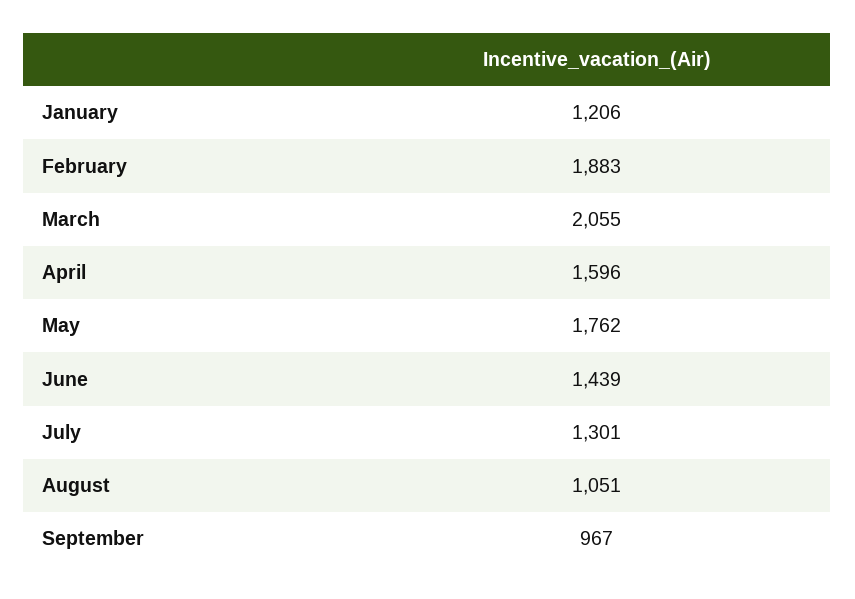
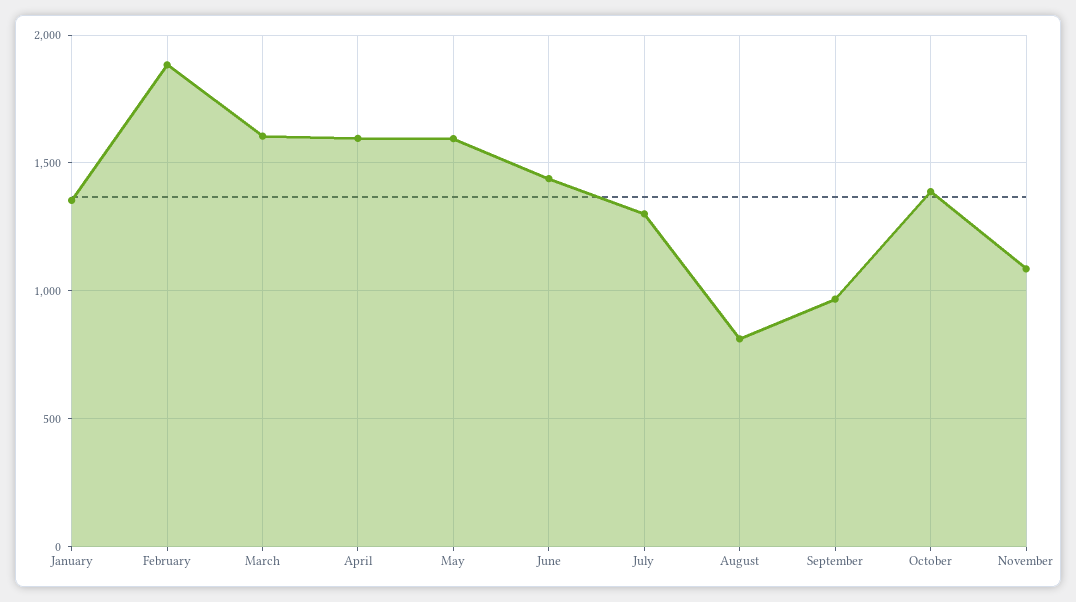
January: 1206 -> 1350
March: 2055 -> 1600
May: 1762 -> 1600
August: 1051 -> 800
October: none -> 1400
November: none -> 1100

